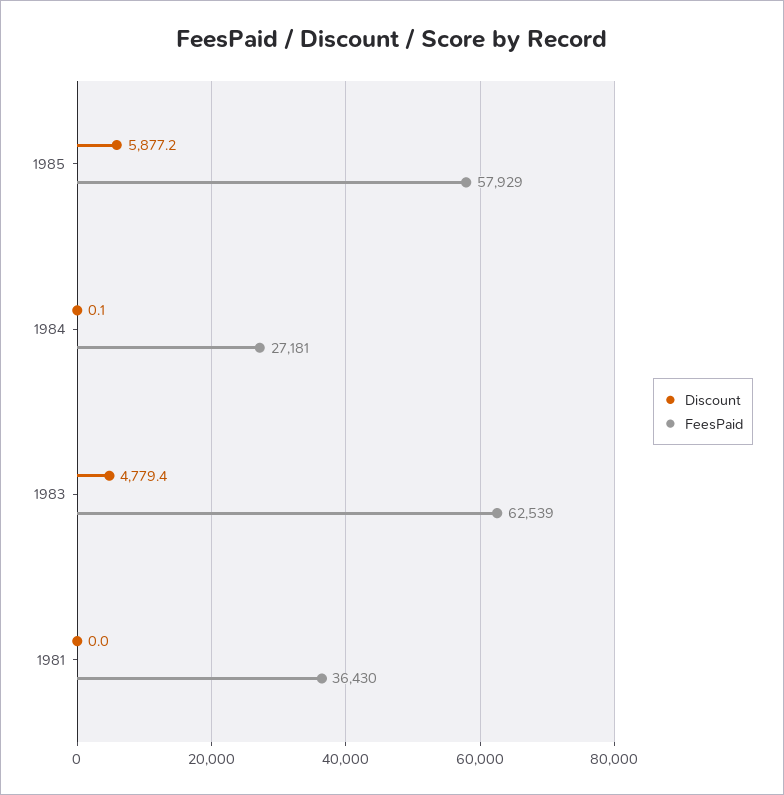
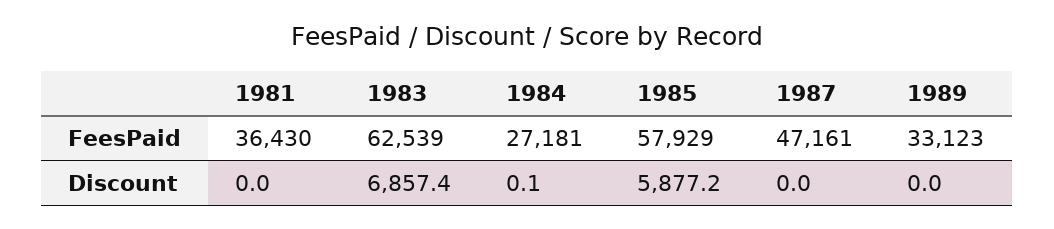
Discount, 1983: 4779.4 -> 6857.4
FeesPaid, 1987: none -> 47161
FeesPaid, 1989: none -> 33123
Discount, 1987: none -> 0
Discount, 1989: none -> 0

